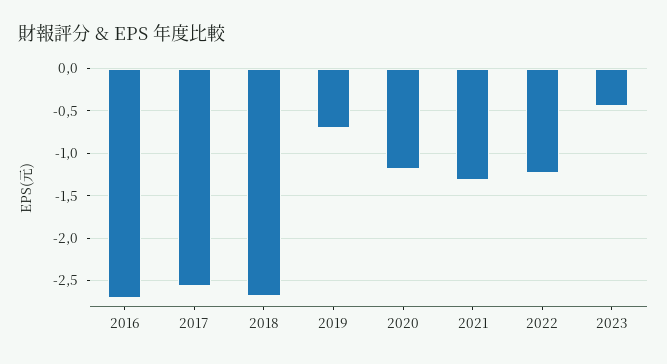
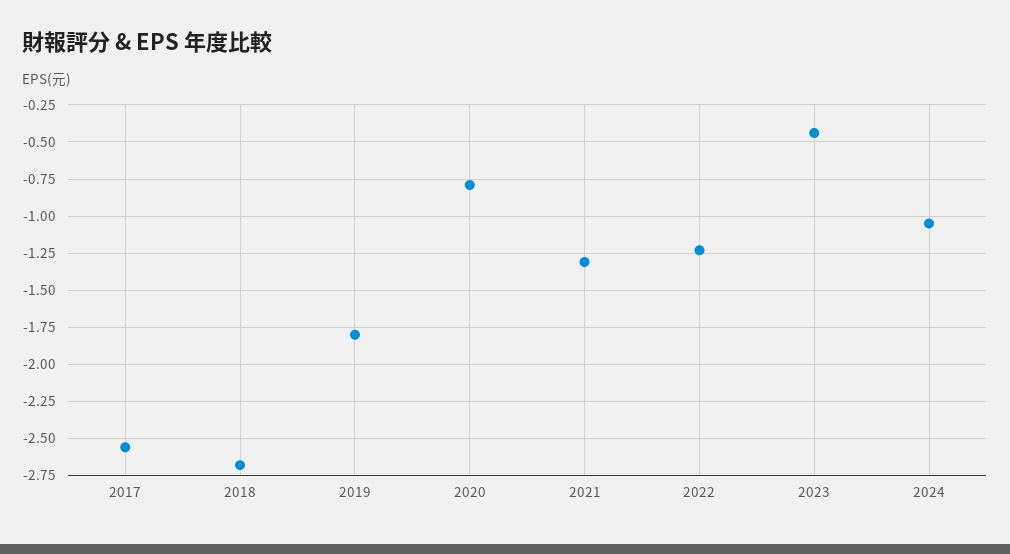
2016: -2.7 -> none
2019: -0.7 -> -1.8
2020: -1.2 -> -0.8
2024: none -> -1.05

